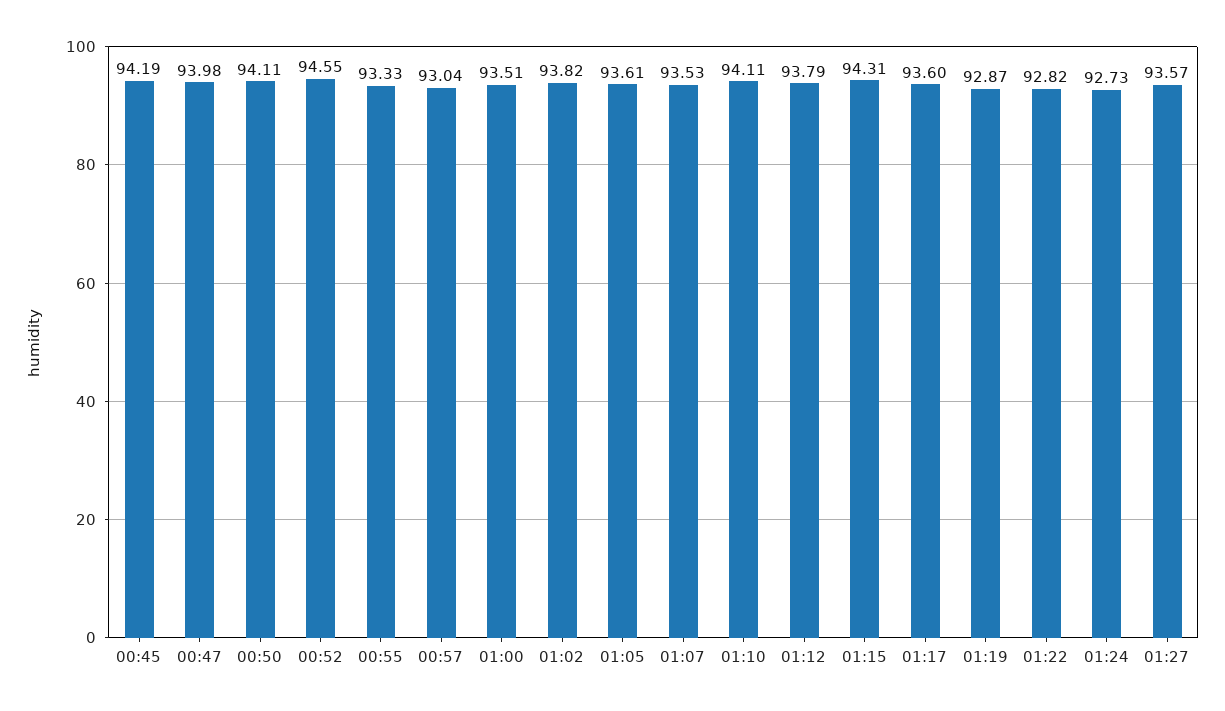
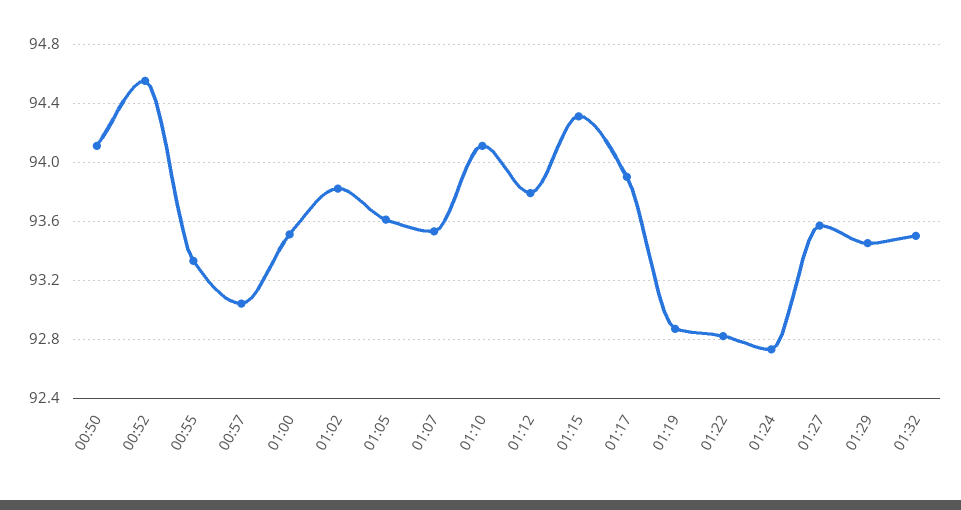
00:45: 94.19 -> none
00:47: 93.98 -> none
01:17: 93.6 -> 93.9
01:29: none -> 93.45
01:32: none -> 93.5

